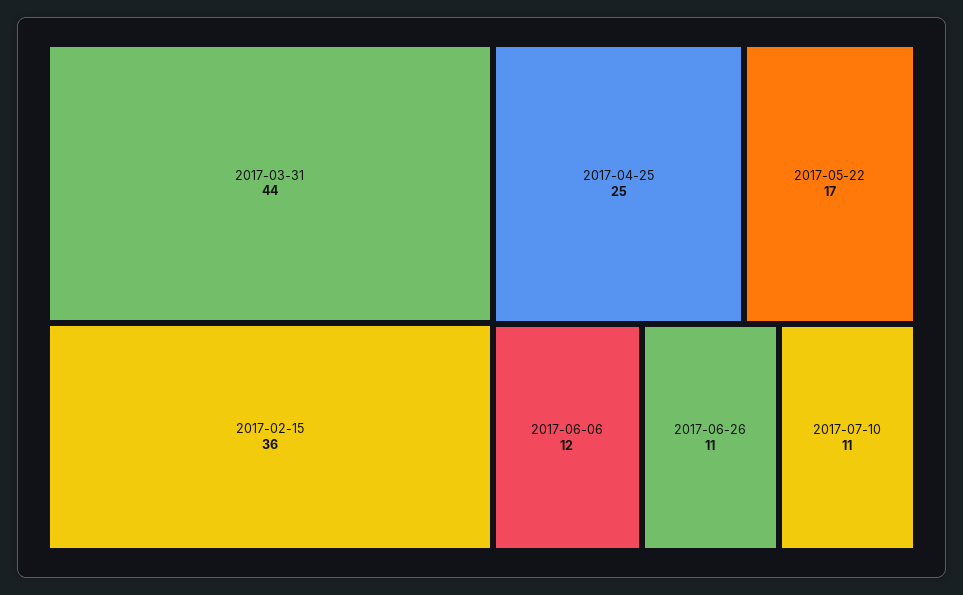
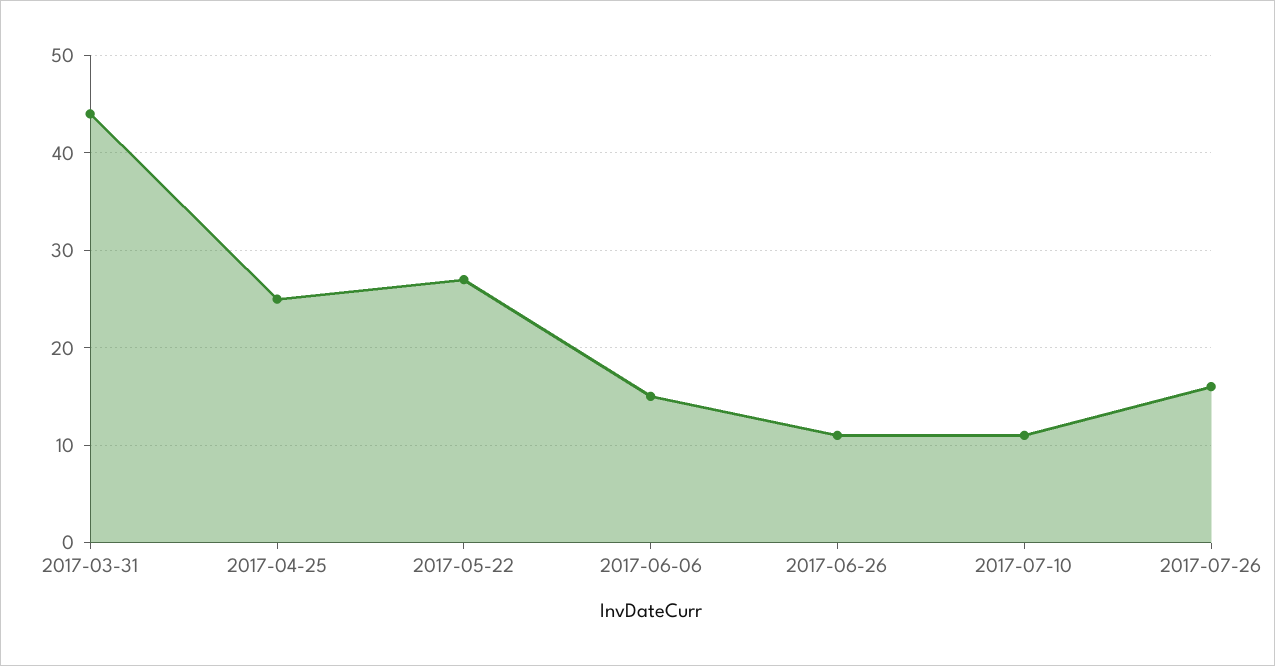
2017-02-15: 36 -> none
2017-05-22: 17 -> 27
2017-06-06: 12 -> 15
2017-07-26: none -> 16

